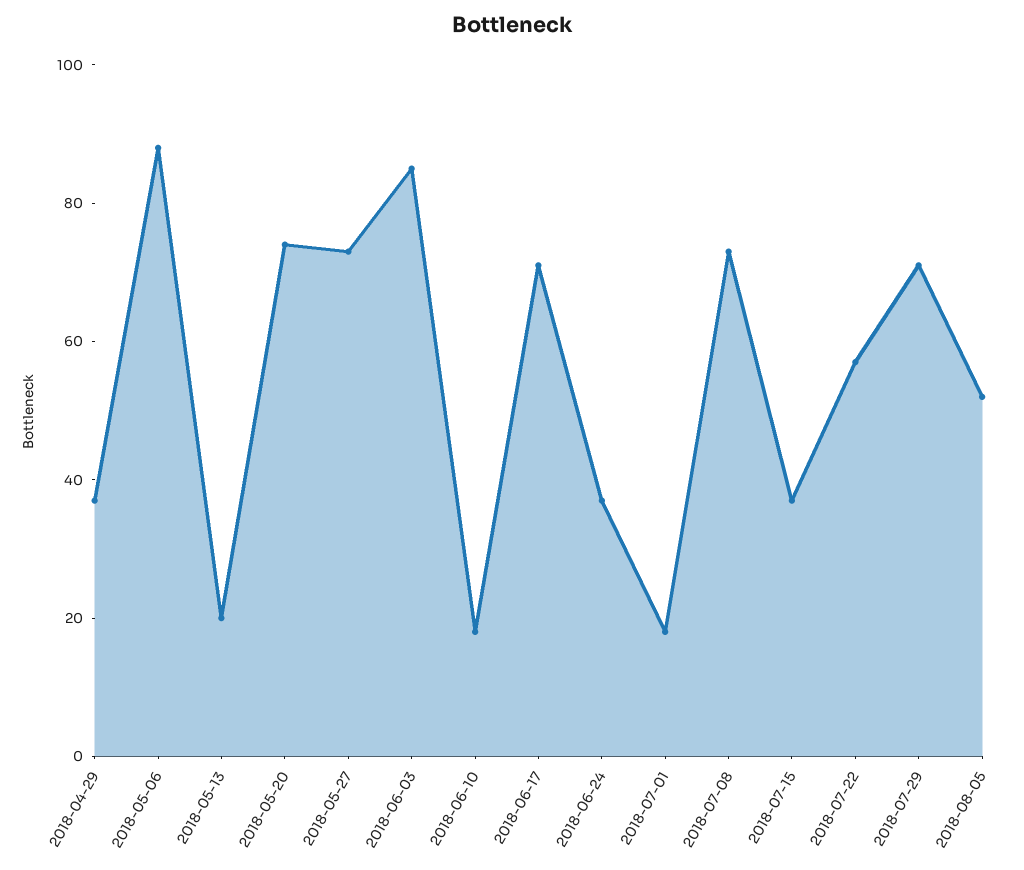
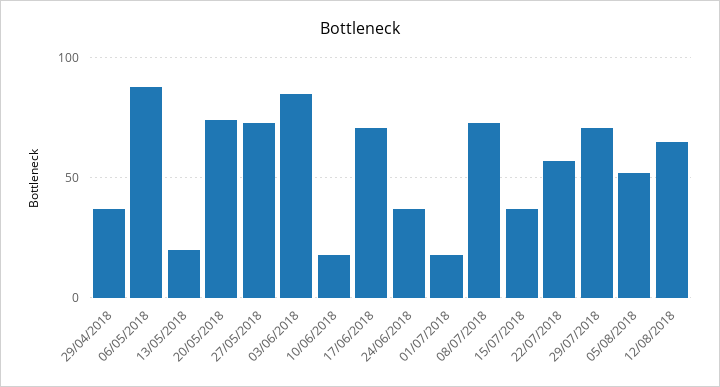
12/08/2018: none -> 65

